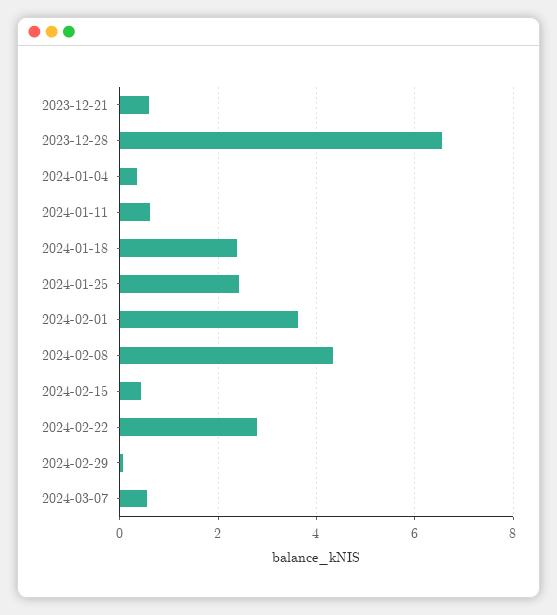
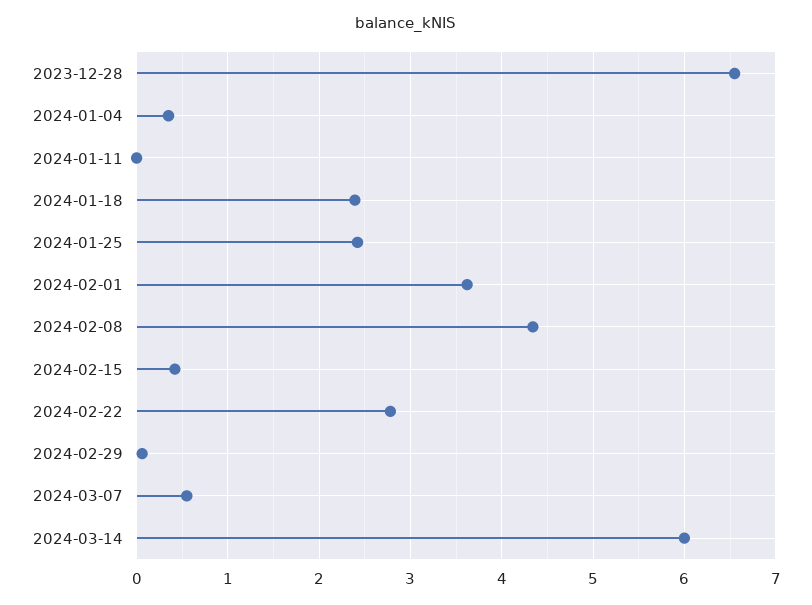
2023-12-21: 0.6 -> none
2024-01-11: 0.6 -> 0
2024-03-14: none -> 6

